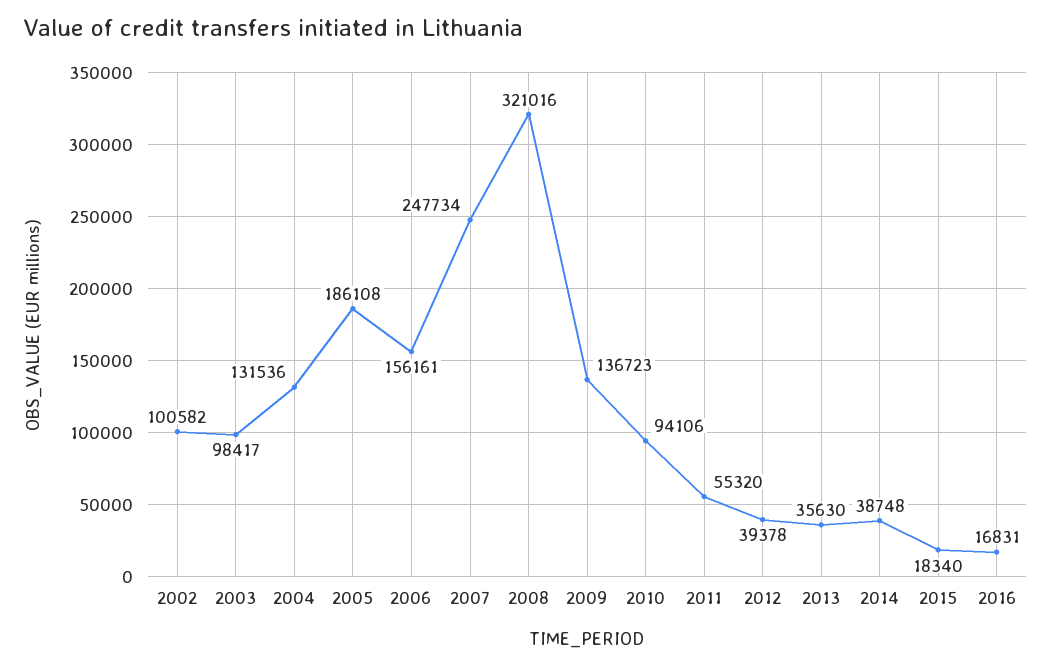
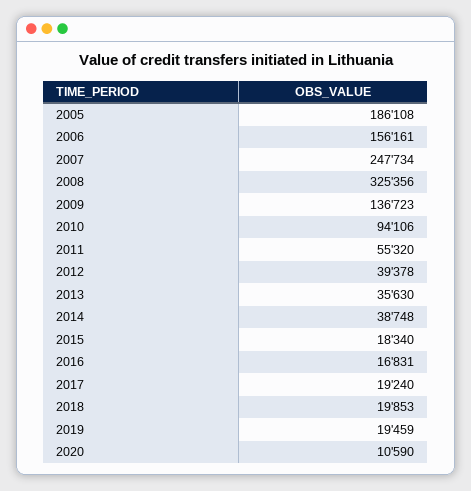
2002: 100582 -> none
2003: 98417 -> none
2004: 131536 -> none
2008: 321016 -> 325356
2017: none -> 19240
2018: none -> 19853
2019: none -> 19459
2020: none -> 10590

